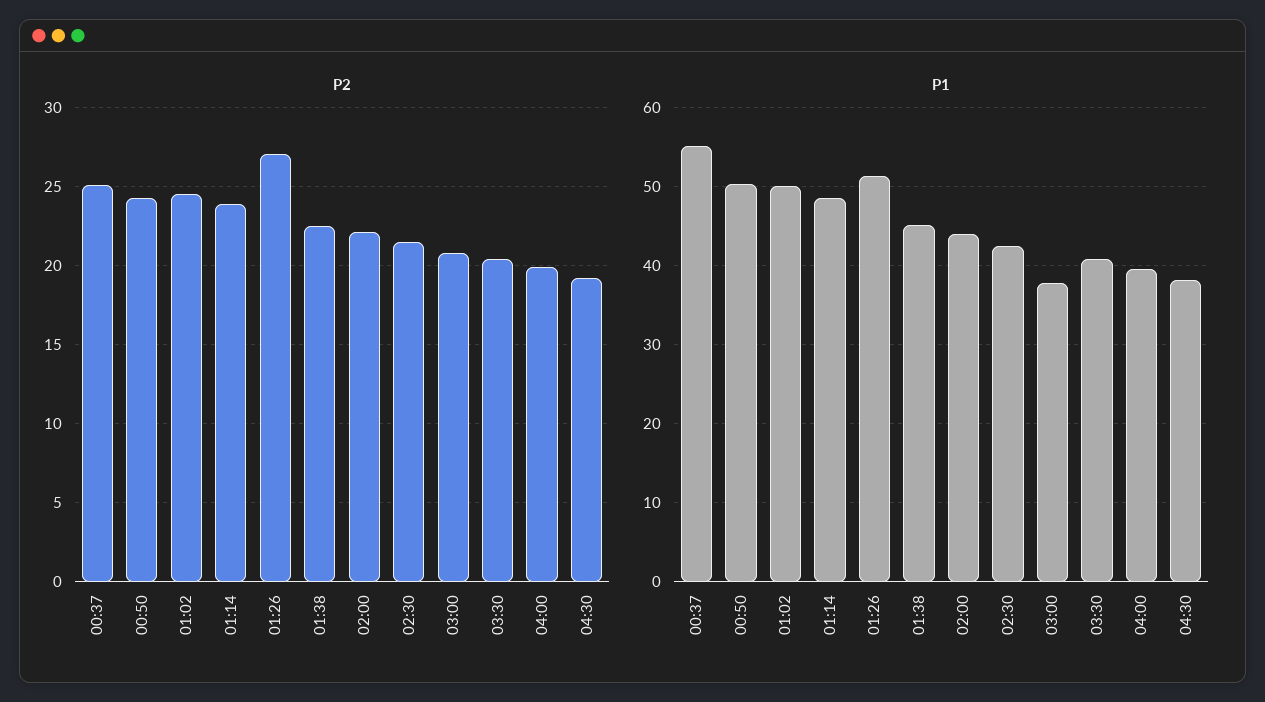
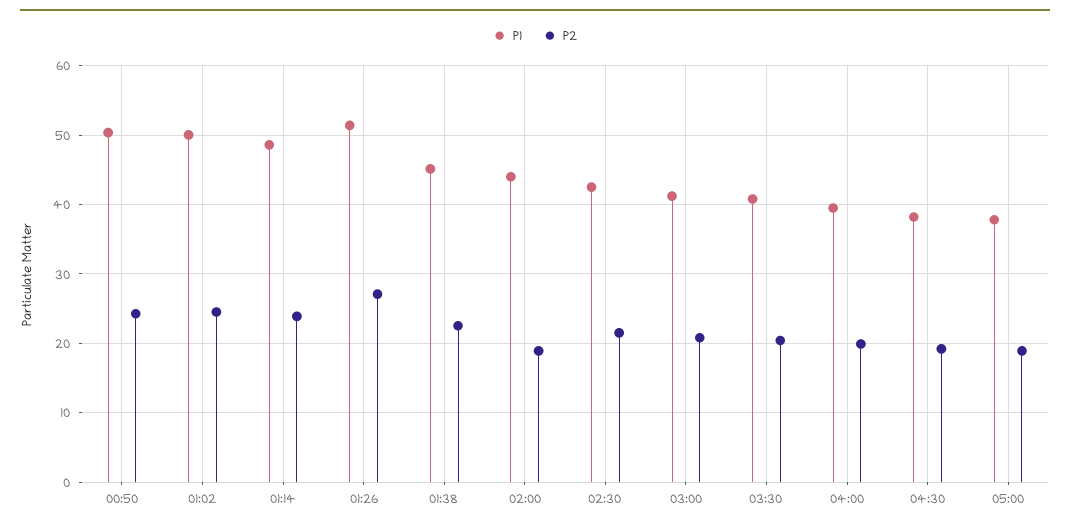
P2, 00:37: 25 -> none
P2, 02:00: 22 -> 19
P1, 00:37: 55 -> none
P1, 03:00: 38 -> 41
P1, 05:00: none -> 38
P2, 05:00: none -> 19

